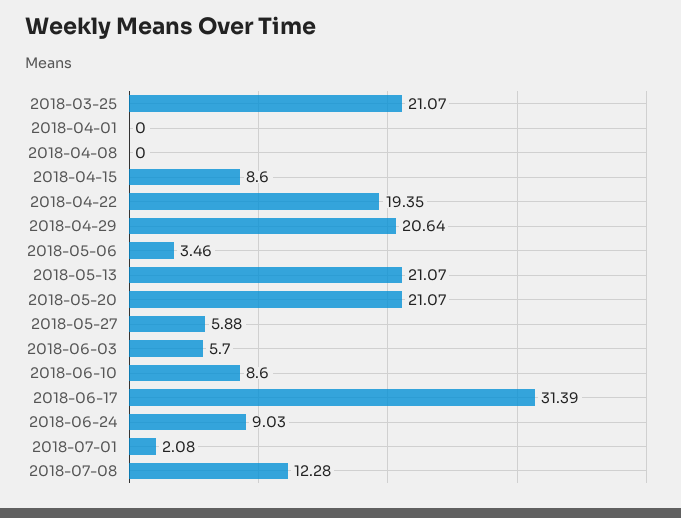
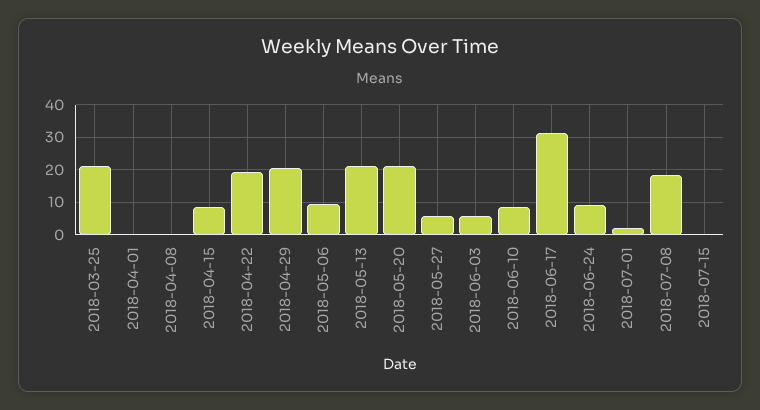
2018-05-06: 3.46 -> 10
2018-07-08: 12.28 -> 18
2018-07-15: none -> 0

